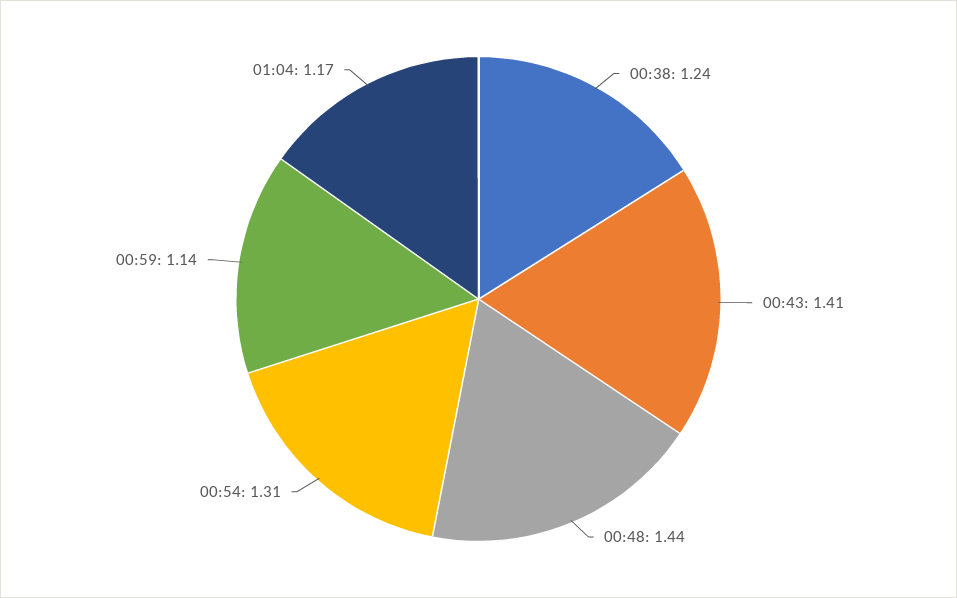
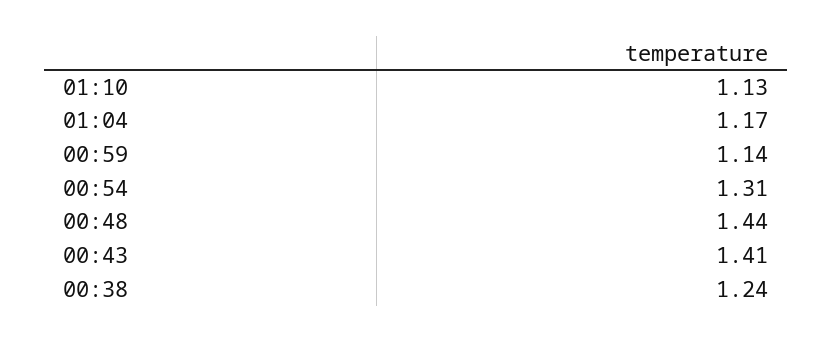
01:10: none -> 1.13

